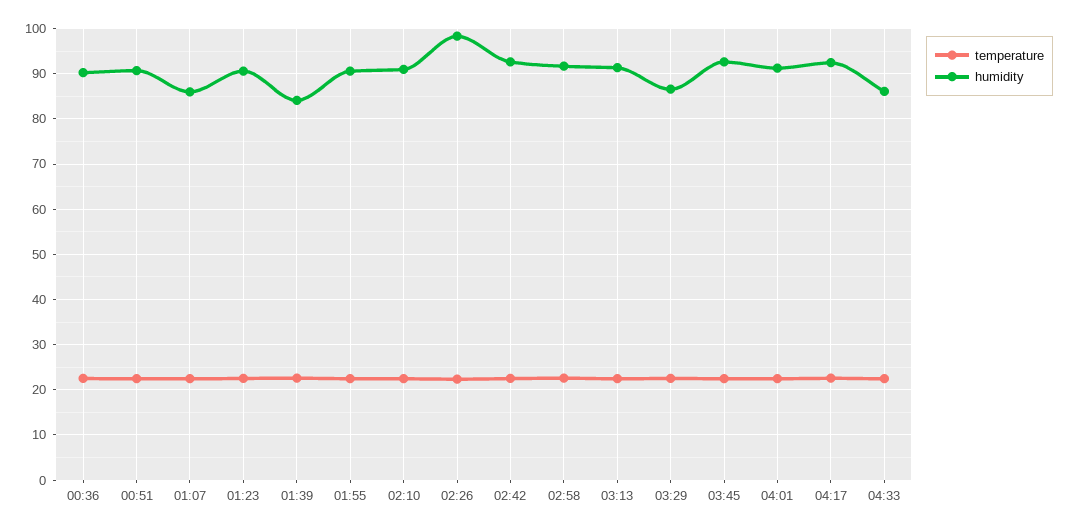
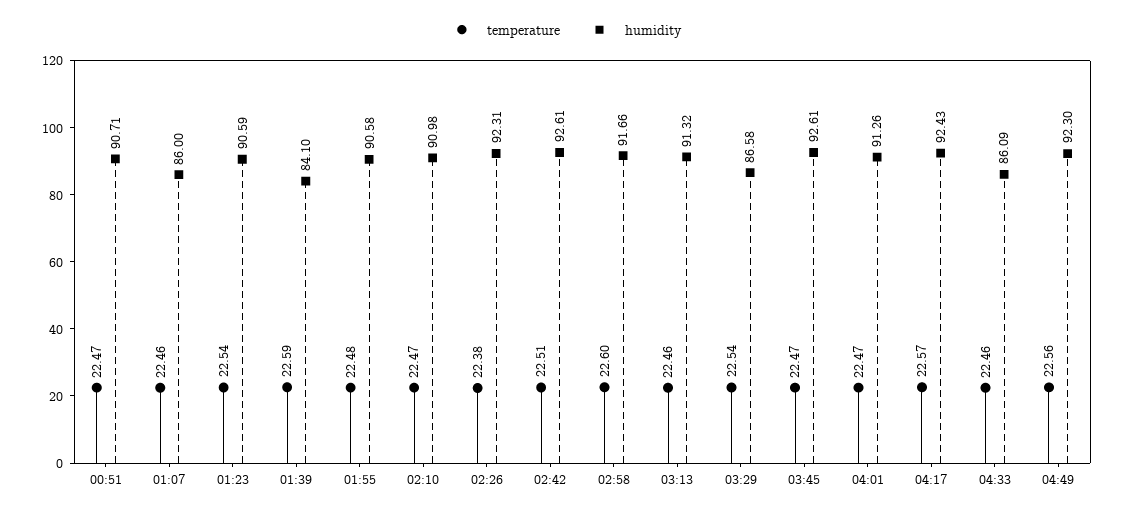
temperature, 00:36: 22 -> none
humidity, 00:36: 90 -> none
humidity, 02:26: 98 -> 92.31
temperature, 04:49: none -> 22.56
humidity, 04:49: none -> 92.3

